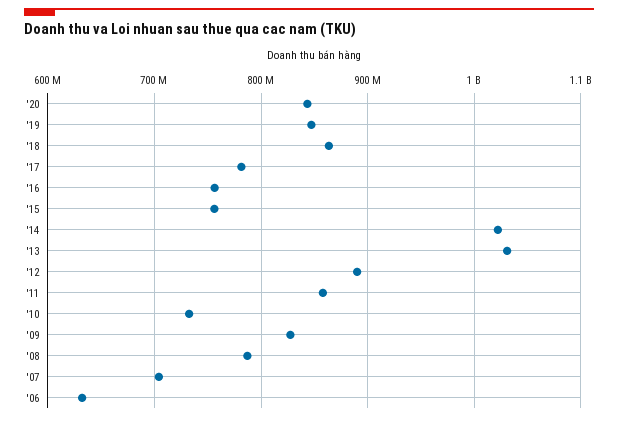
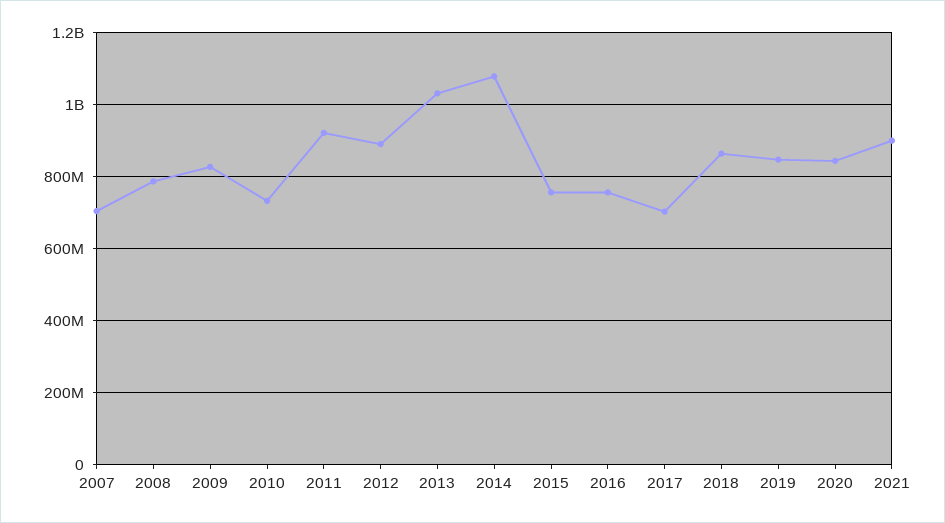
'17: 780000000 -> 700000000
'14: 1020000000 -> 1080000000
'11: 860000000 -> 920000000
'06: 630000000 -> none
2021: none -> 900000000

